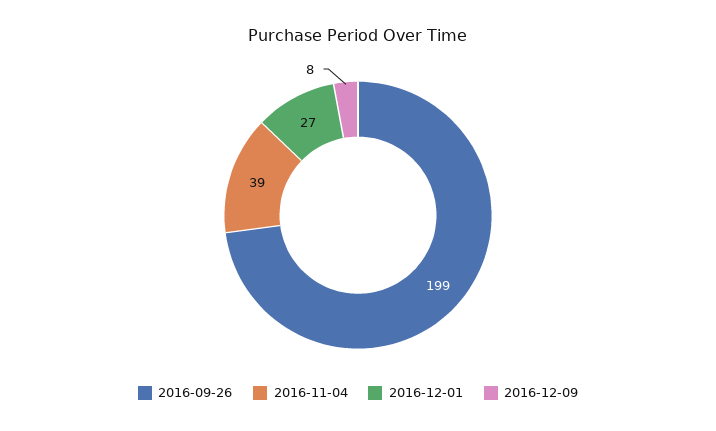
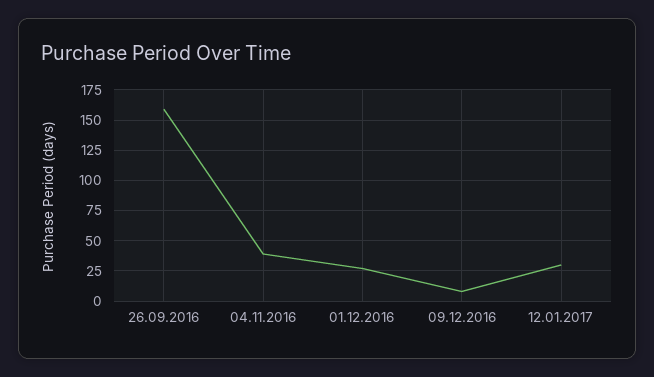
2016-09-26: 199 -> 160
12.01.2017: none -> 30

